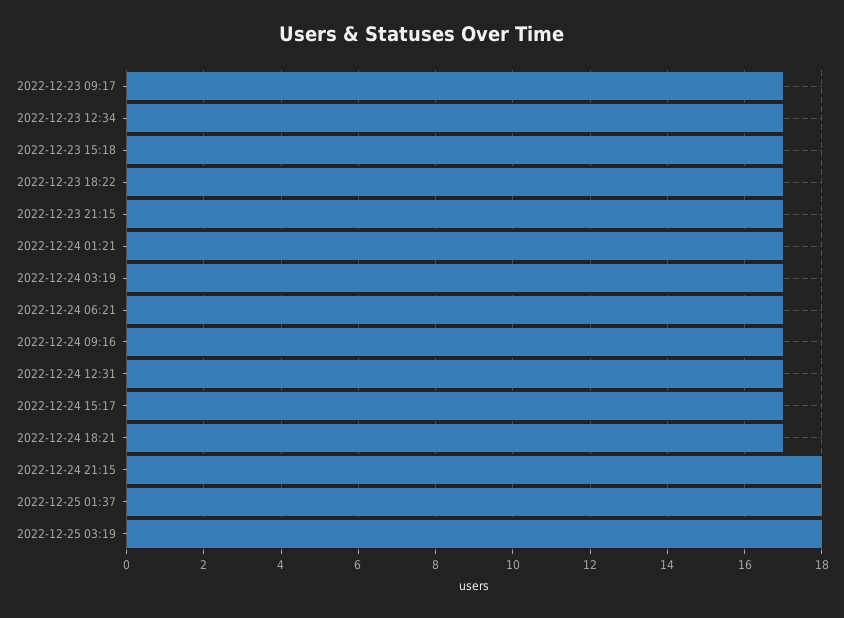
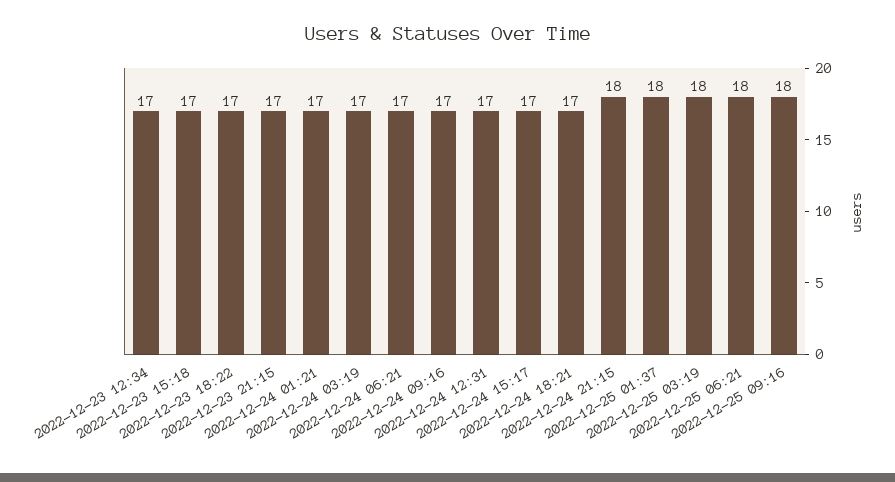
2022-12-23 09:17: 17 -> none
2022-12-25 06:21: none -> 18
2022-12-25 09:16: none -> 18

